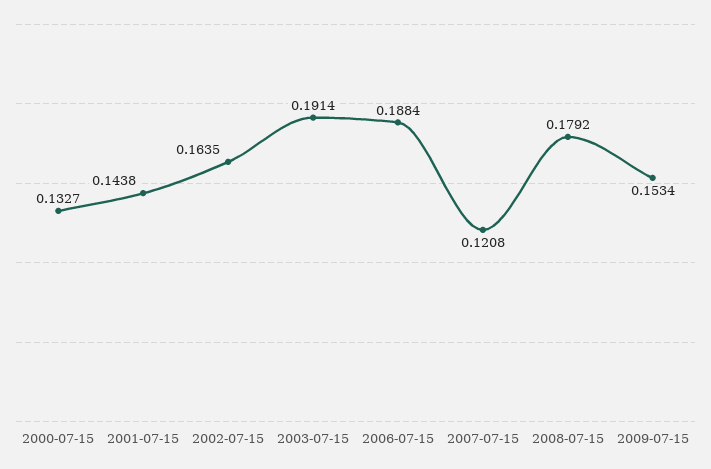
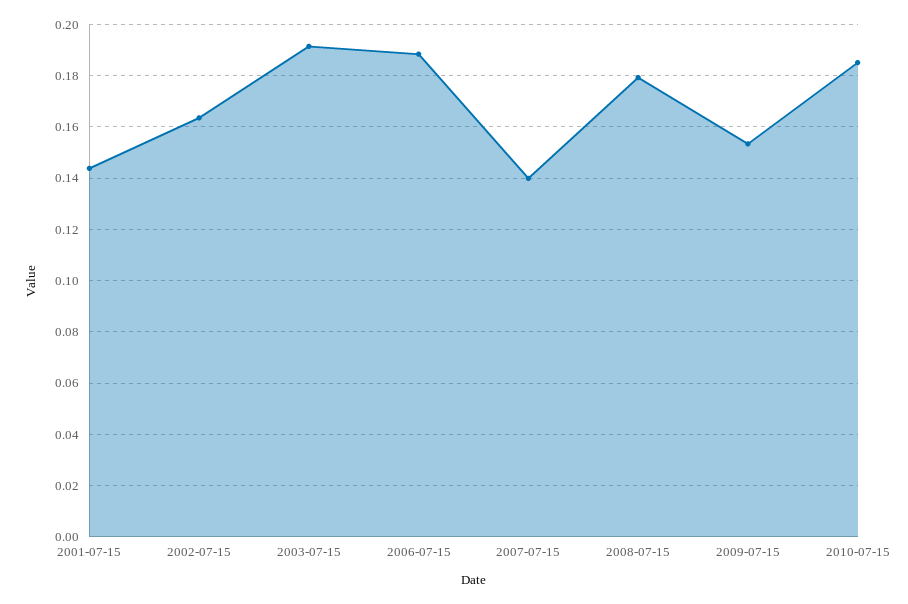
2000-07-15: 0.1327 -> none
2007-07-15: 0.1208 -> 0.14
2010-07-15: none -> 0.185

